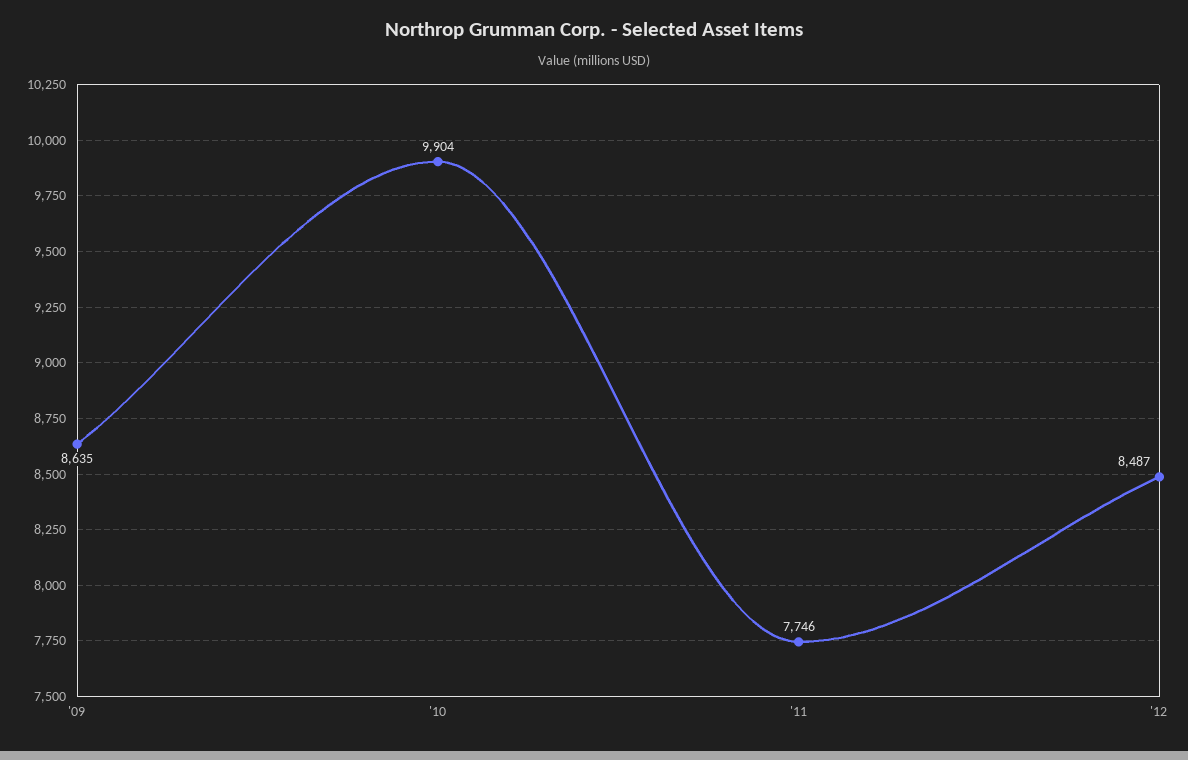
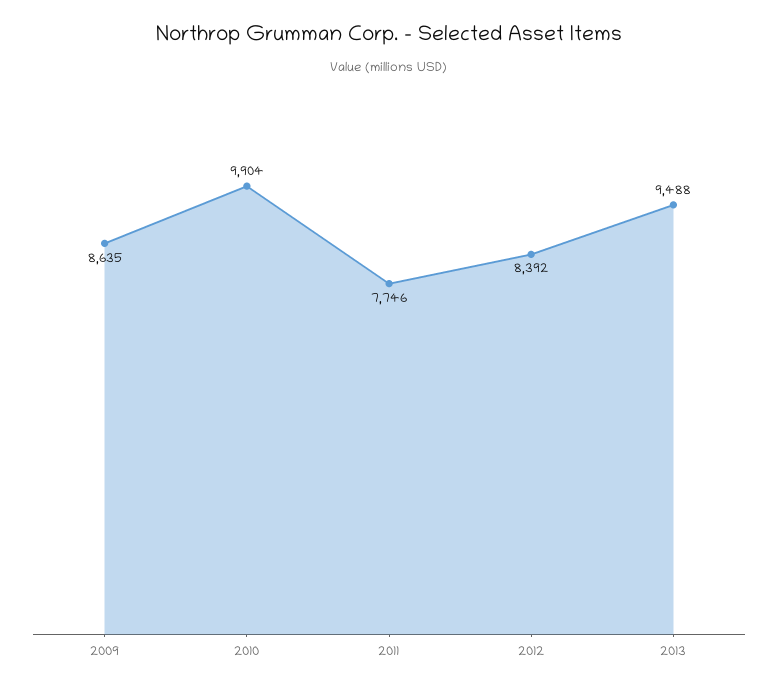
'12: 8487 -> 8392
2013: none -> 9488

